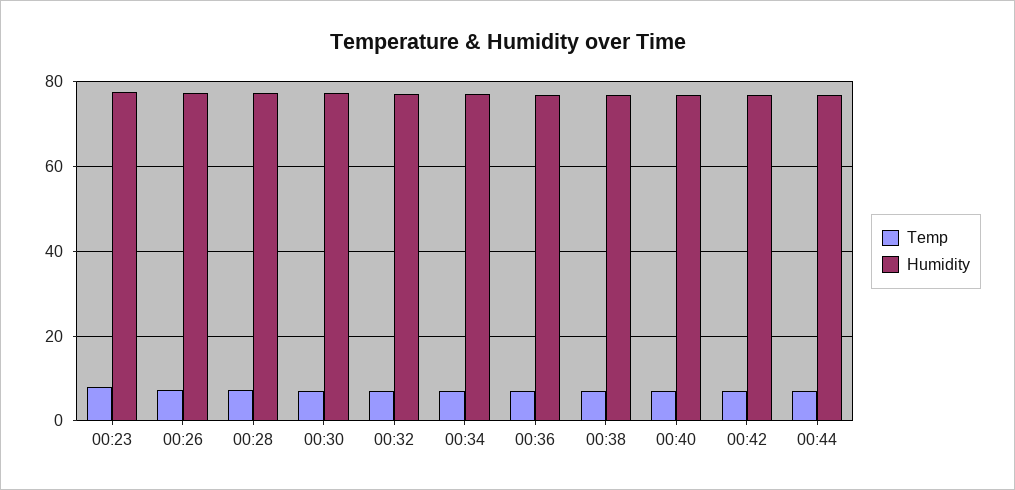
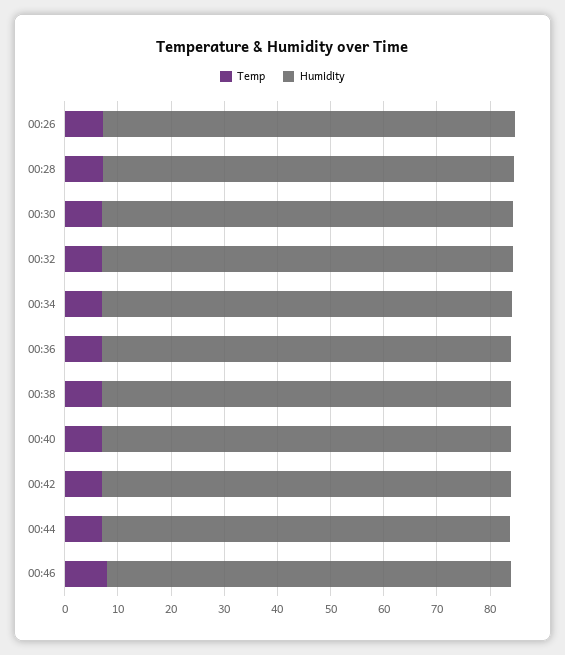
Temp, 00:23: 8 -> none
Humidity, 00:23: 78 -> none
Temp, 00:46: none -> 8
Humidity, 00:46: none -> 76

